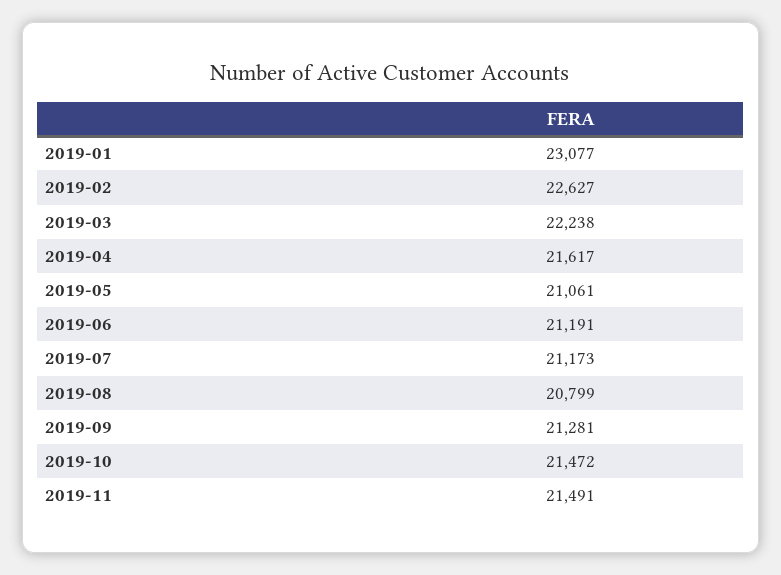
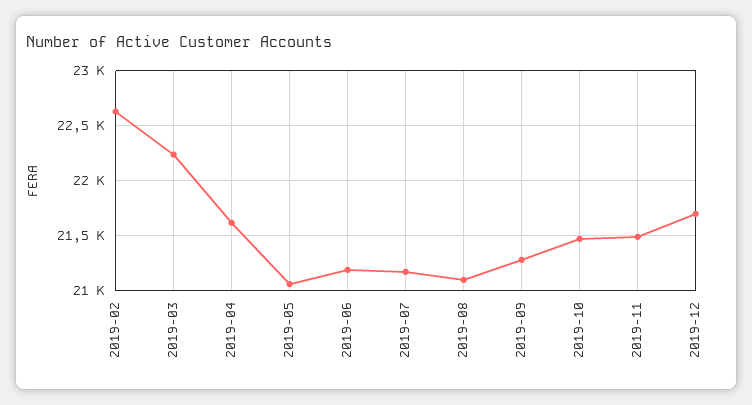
2019-01: 23077 -> none
2019-08: 20799 -> 21100
2019-12: none -> 21700

